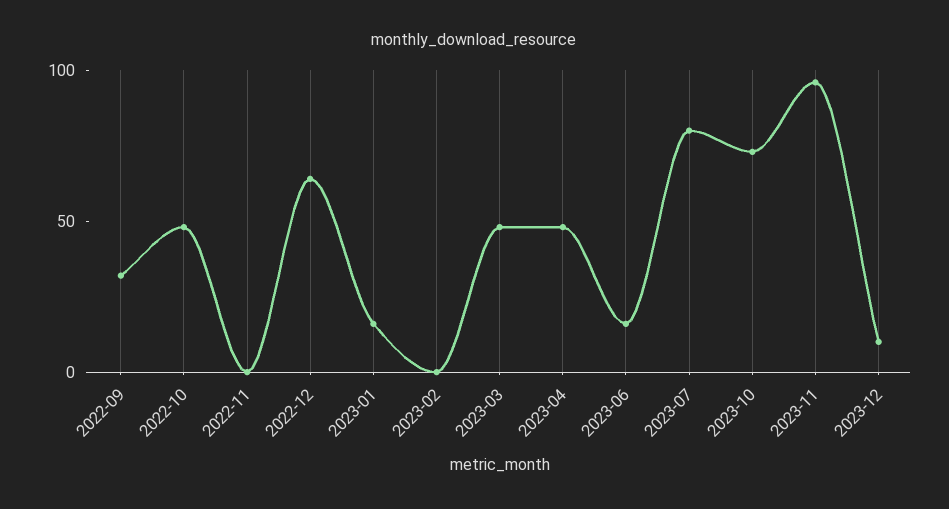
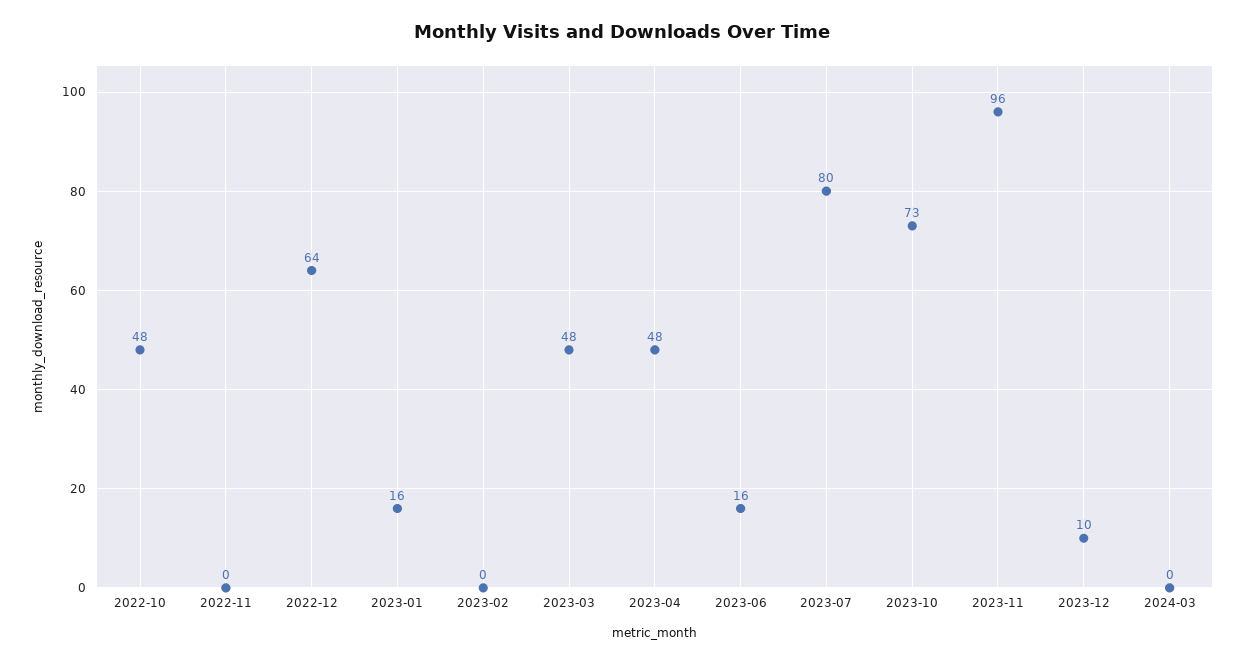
2022-09: 30 -> none
2024-03: none -> 0

